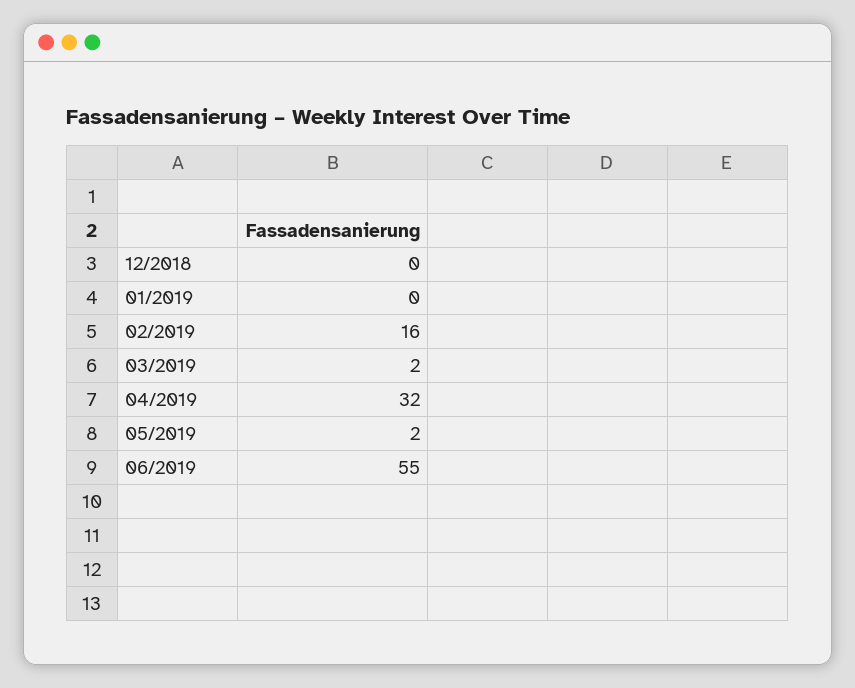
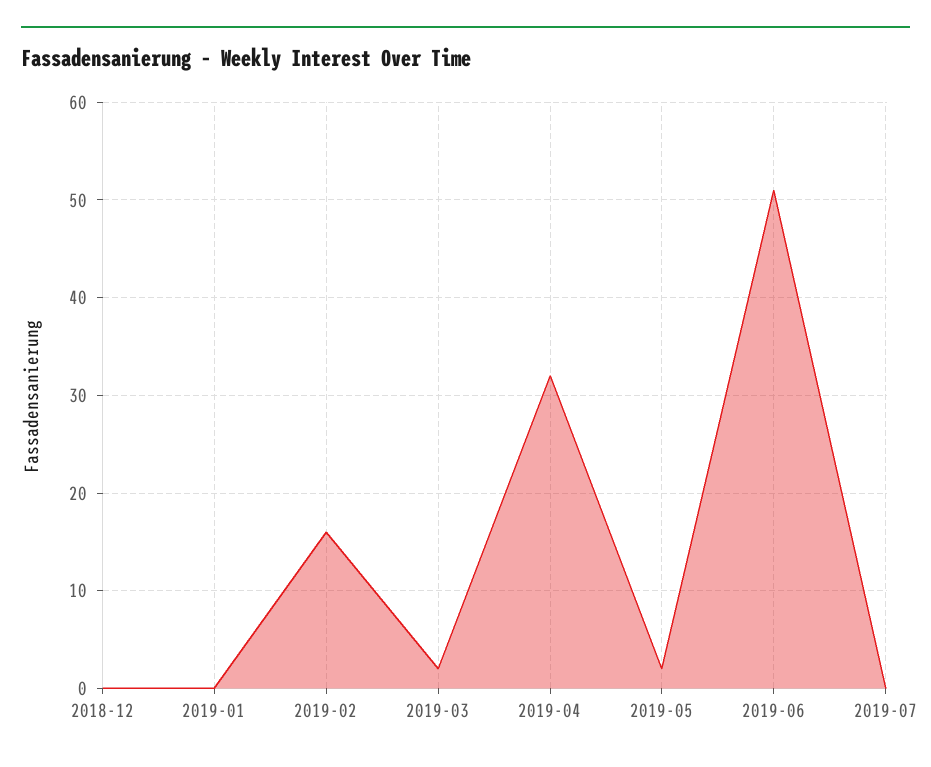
06/2019: 55 -> 51
2019-07: none -> 0

